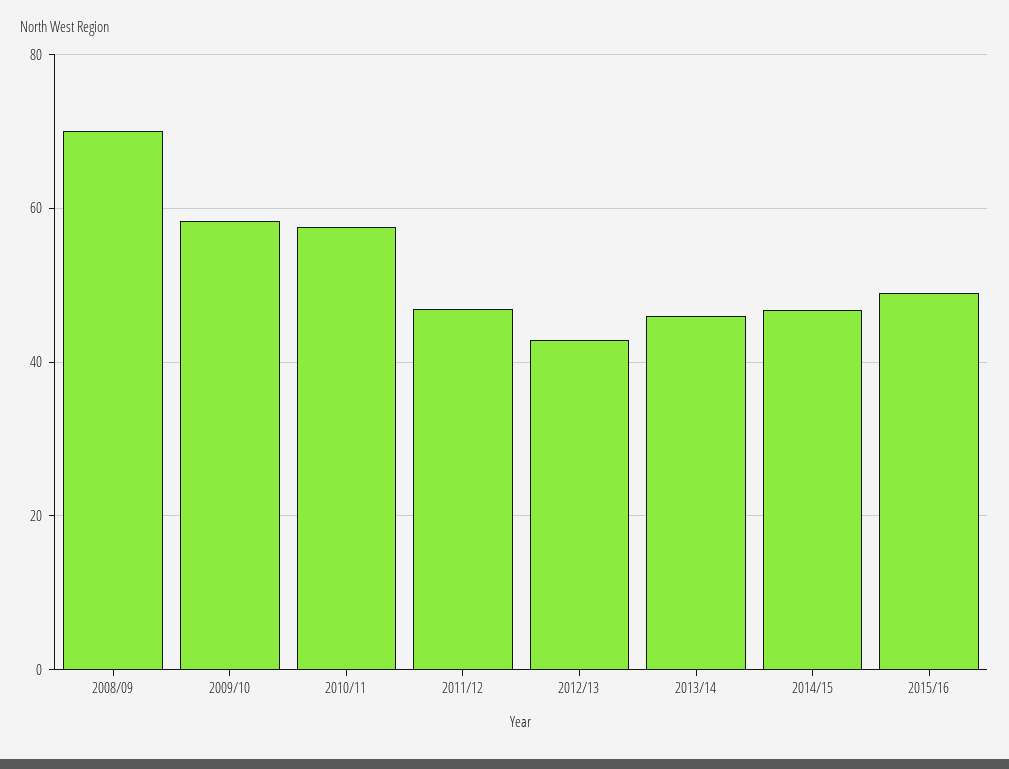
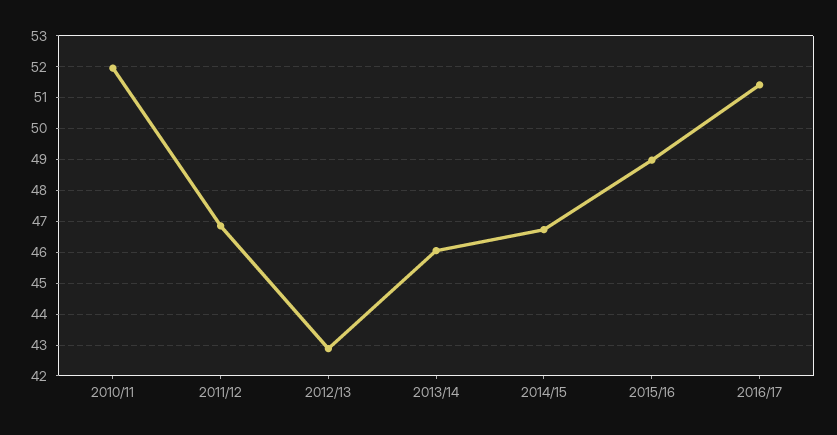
2008/09: 70 -> none
2009/10: 58 -> none
2010/11: 58 -> 52
2016/17: none -> 51.4

